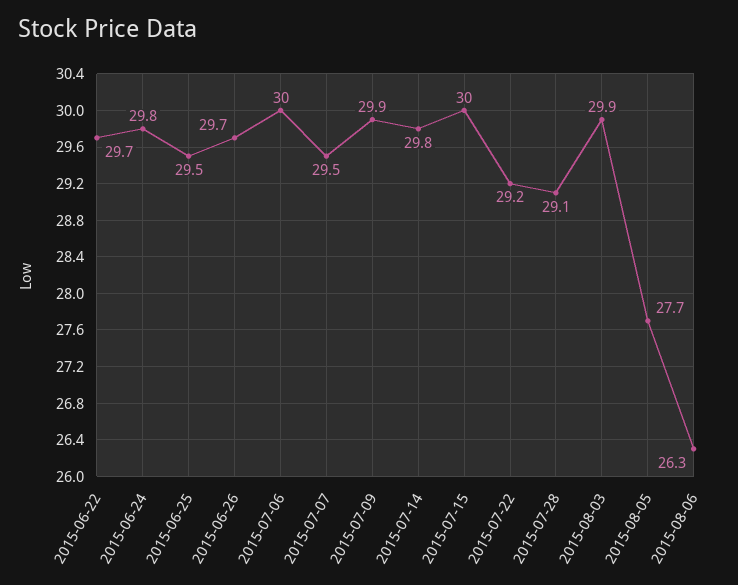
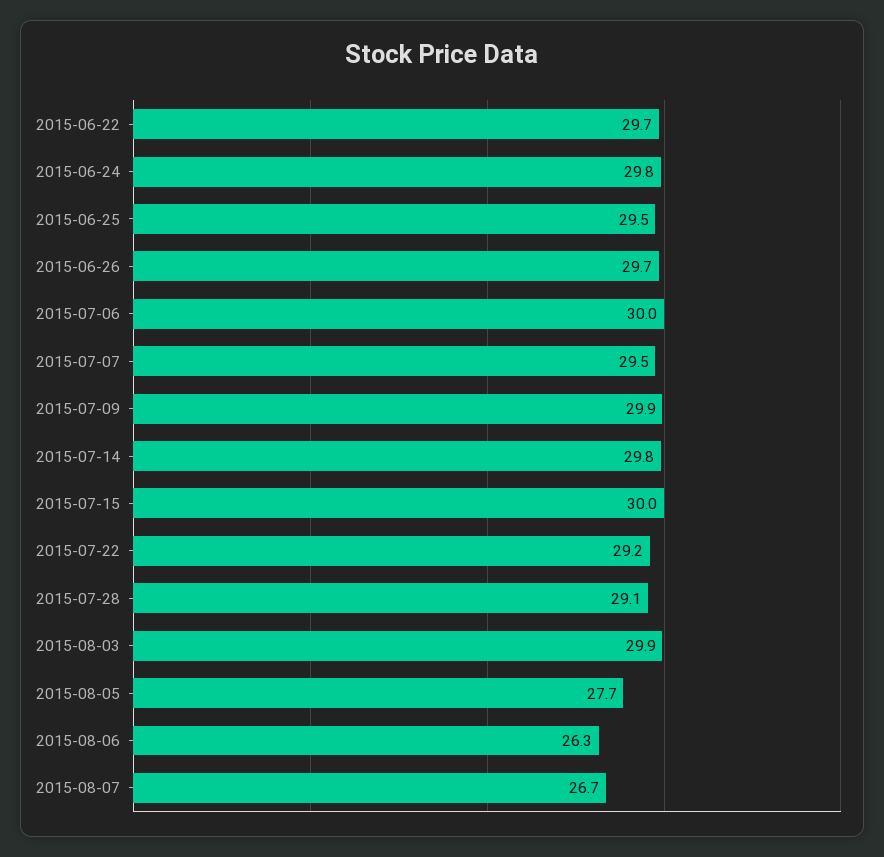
2015-08-07: none -> 26.7

